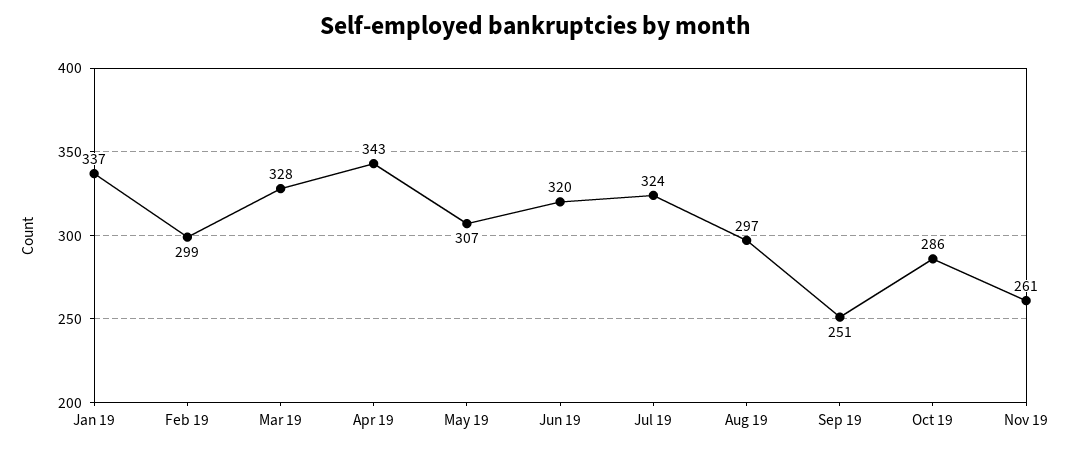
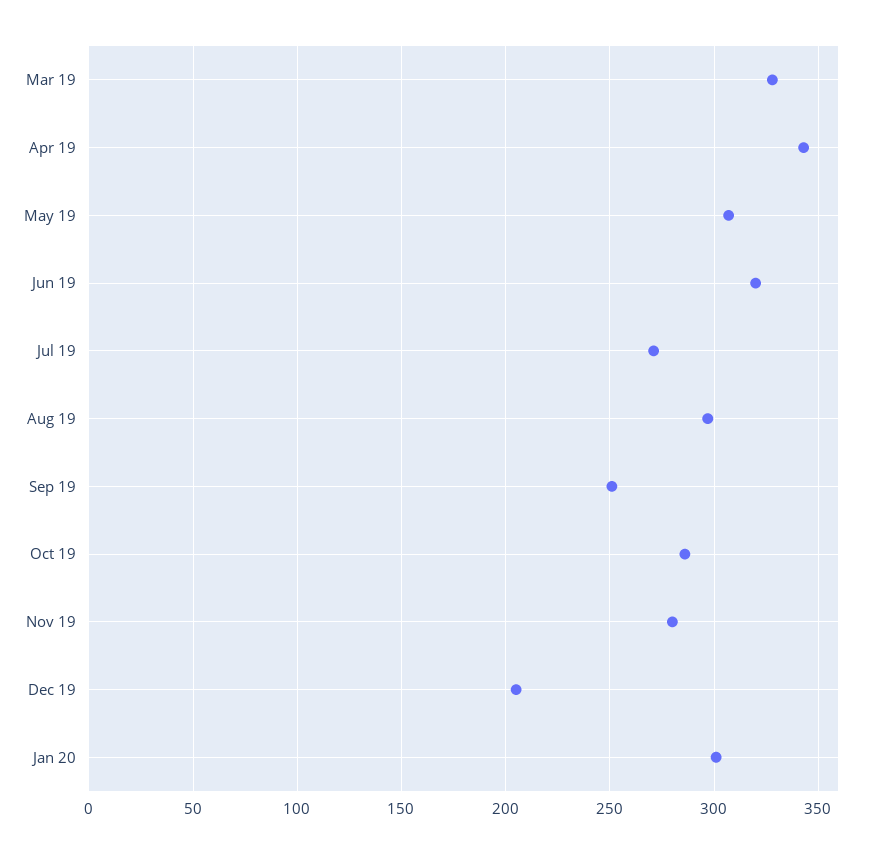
Jan 19: 337 -> none
Feb 19: 299 -> none
Jul 19: 324 -> 270
Nov 19: 261 -> 280
Dec 19: none -> 205
Jan 20: none -> 300

